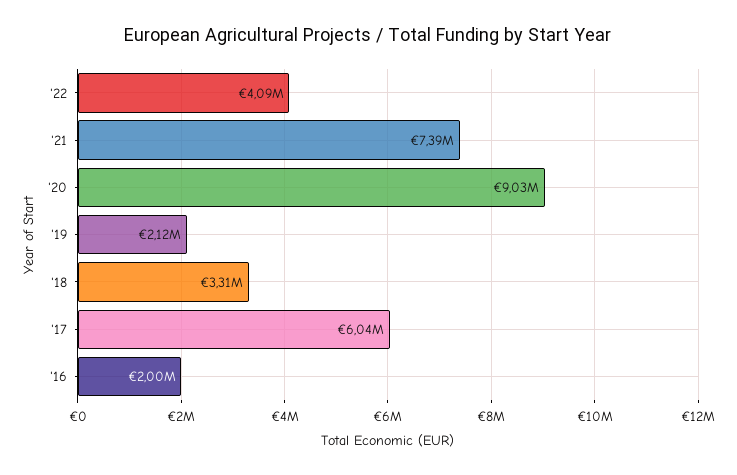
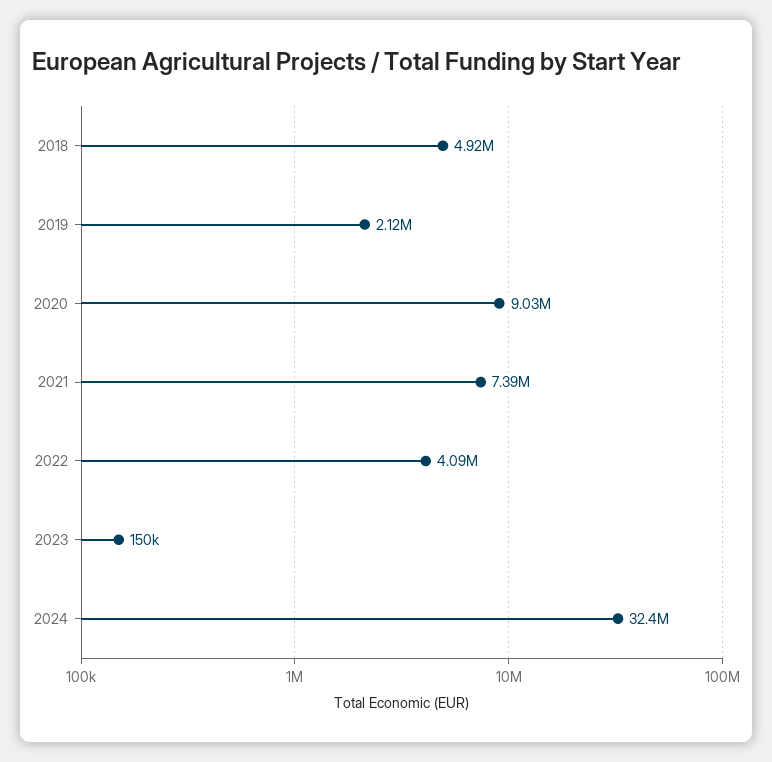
'18: 3310000 -> 4920000
'17: 6040000 -> none
'16: 2000000 -> none
2023: none -> 150000
2024: none -> 32400000

